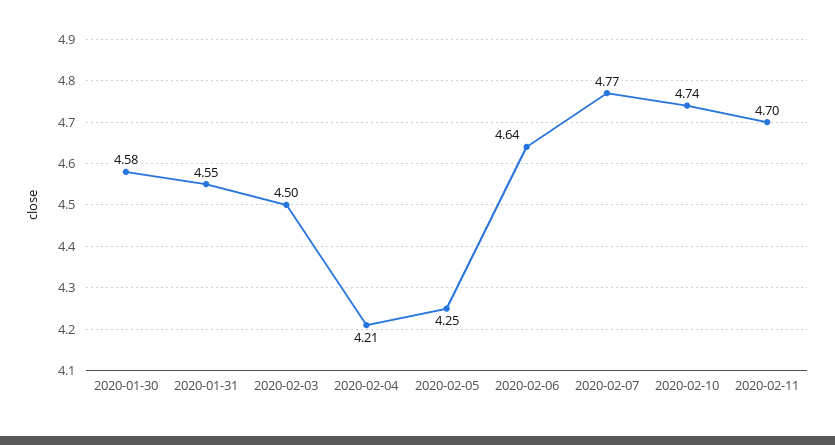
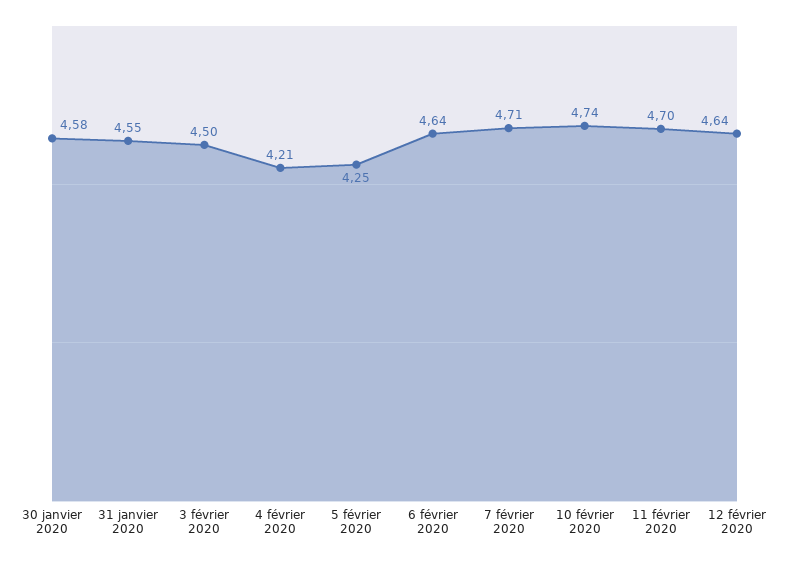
2020-02-07: 4.77 -> 4.71
12 février 2020: none -> 4.64

